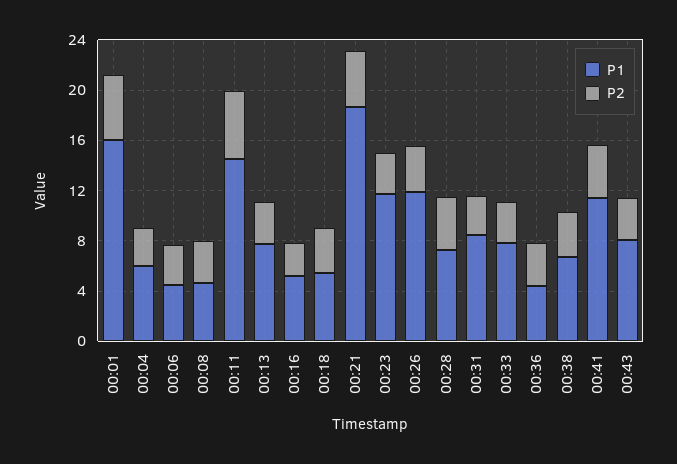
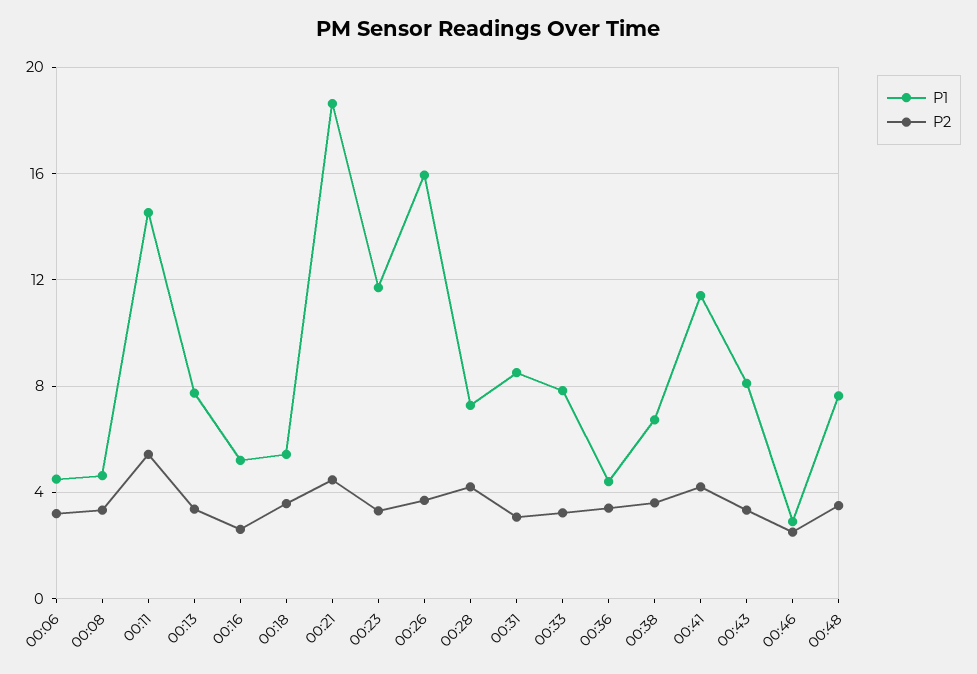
P1, 00:01: 16 -> none
P2, 00:01: 5 -> none
P1, 00:04: 6 -> none
P2, 00:04: 3 -> none
P1, 00:26: 12 -> 16
P1, 00:46: none -> 3
P2, 00:46: none -> 2.5
P1, 00:48: none -> 7.5
P2, 00:48: none -> 3.5

